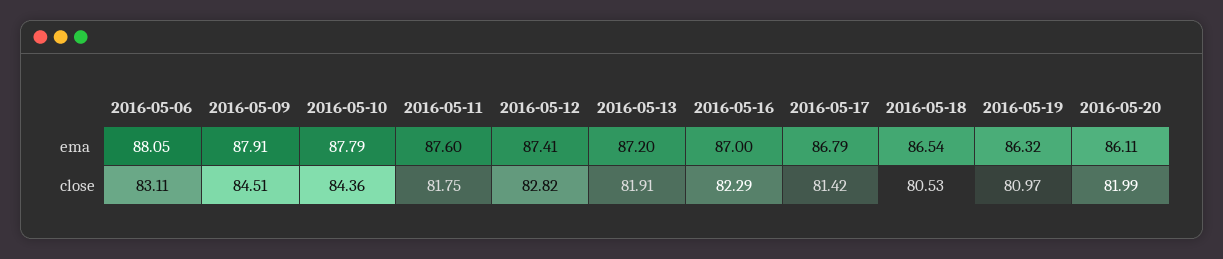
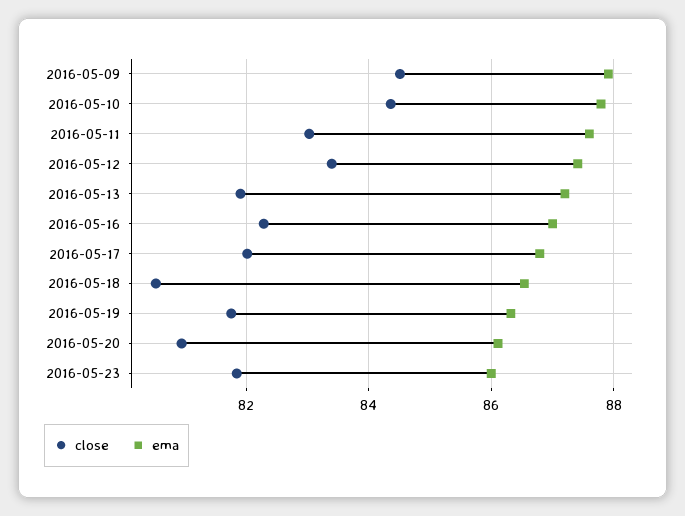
ema, 2016-05-06: 88.05 -> none
close, 2016-05-06: 83.11 -> none
close, 2016-05-11: 81.75 -> 83
close, 2016-05-12: 82.82 -> 83.4
close, 2016-05-17: 81.42 -> 82
close, 2016-05-19: 80.97 -> 81.8
close, 2016-05-20: 81.99 -> 81
close, 2016-05-23: none -> 81.8
ema, 2016-05-23: none -> 86

